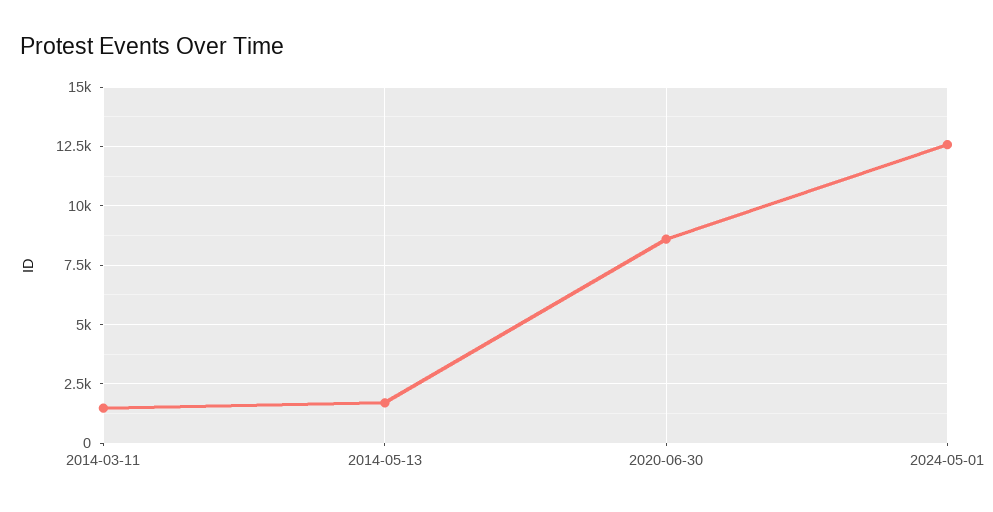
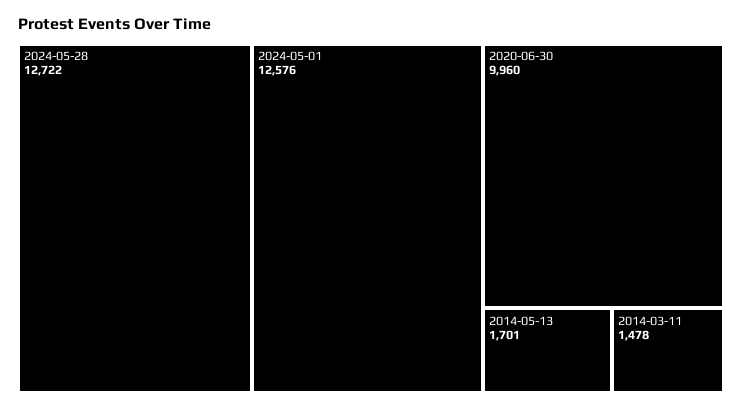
2020-06-30: 8500 -> 9960
2024-05-28: none -> 12722

